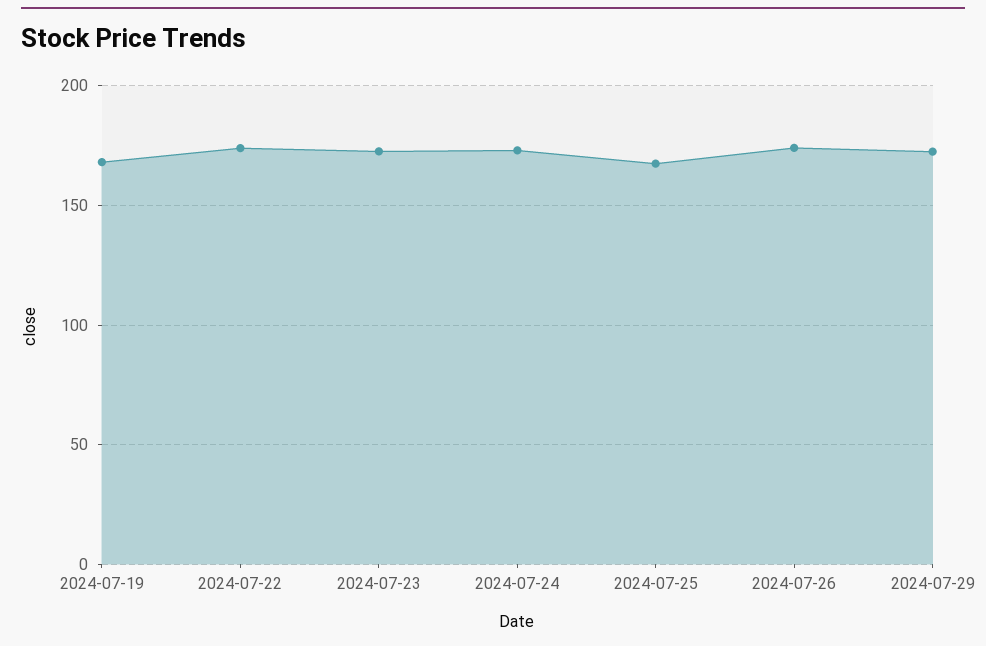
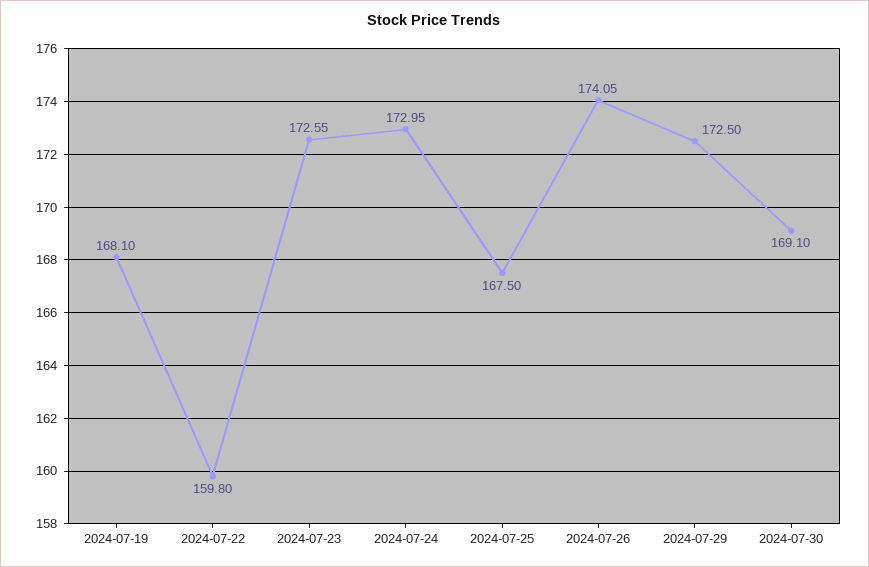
2024-07-22: 175 -> 159.8
2024-07-30: none -> 169.1

